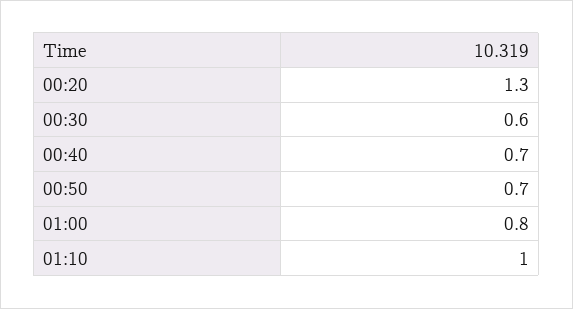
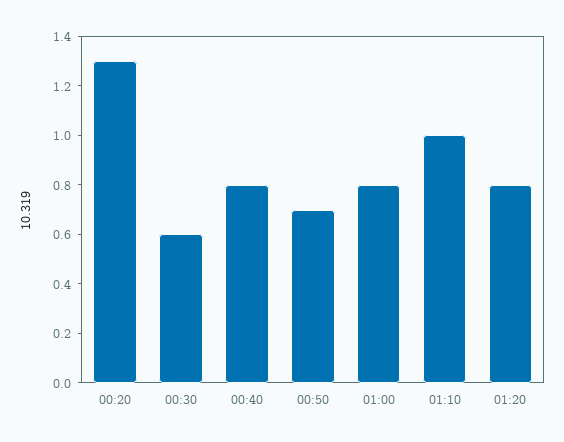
00:40: 0.7 -> 0.8
01:20: none -> 0.8

